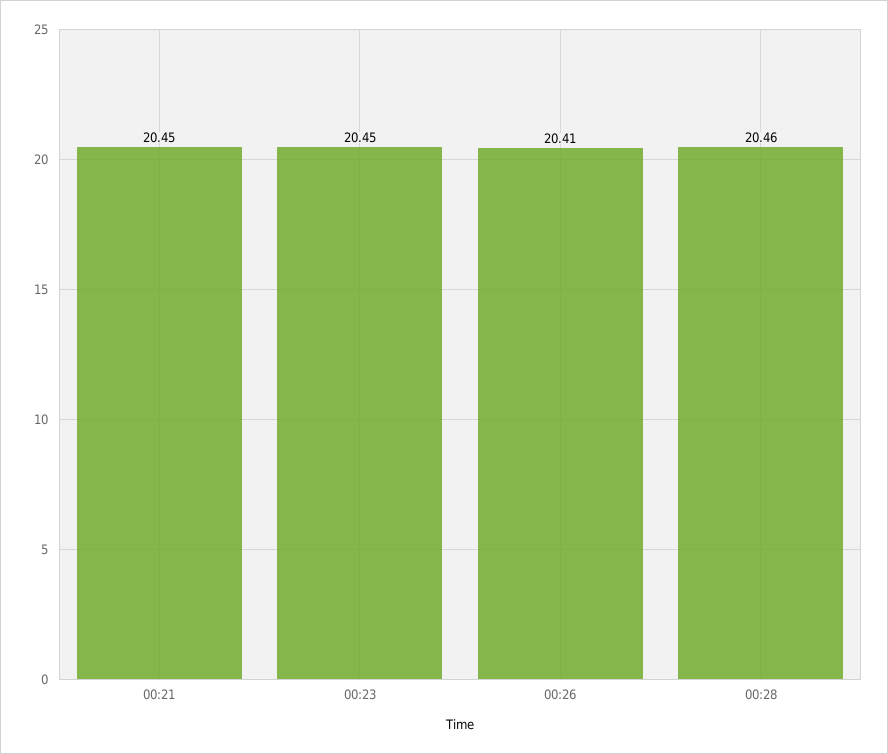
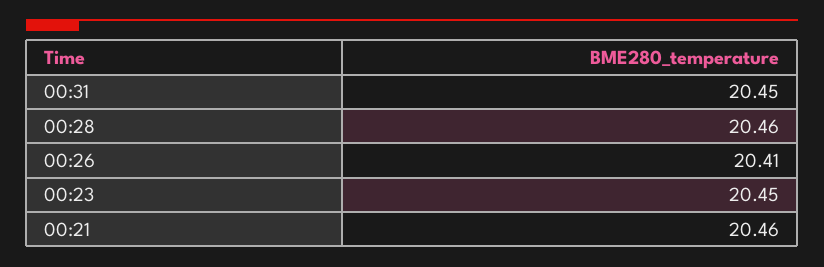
00:21: 20.45 -> 20.46
00:31: none -> 20.45

